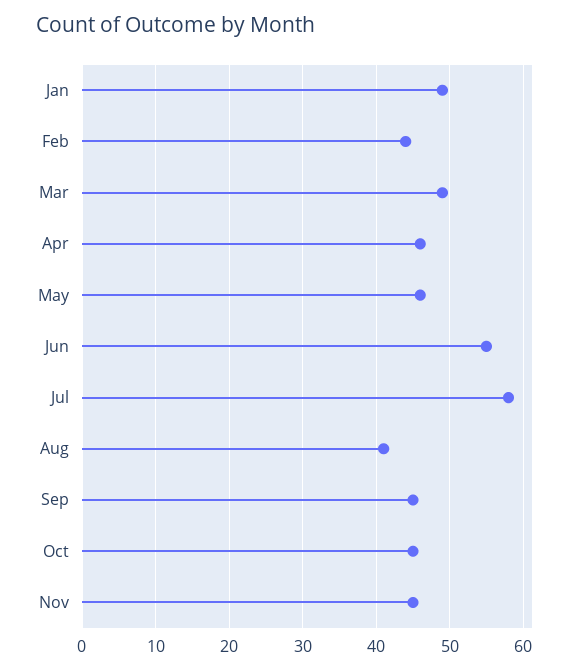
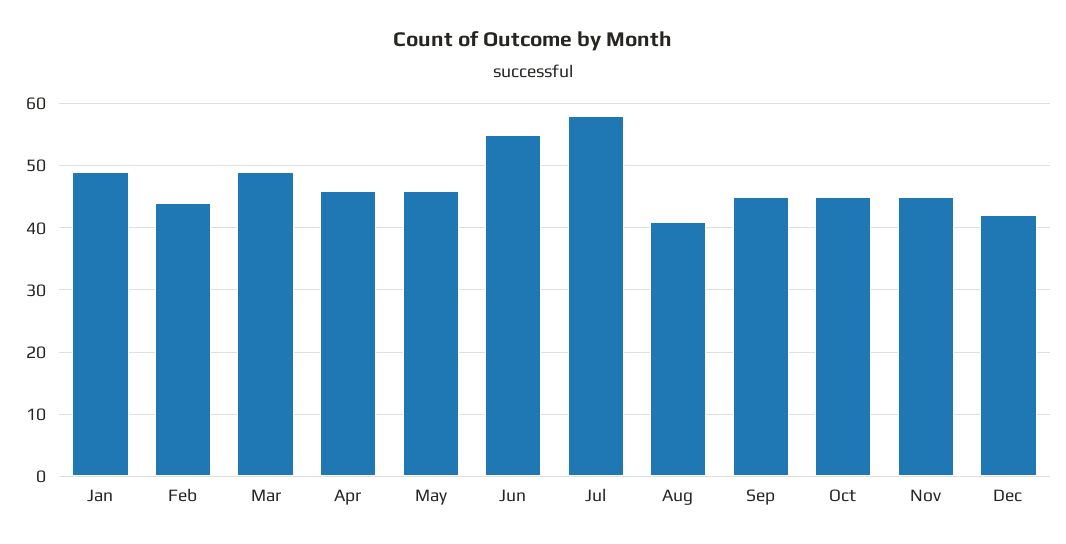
Dec: none -> 42

